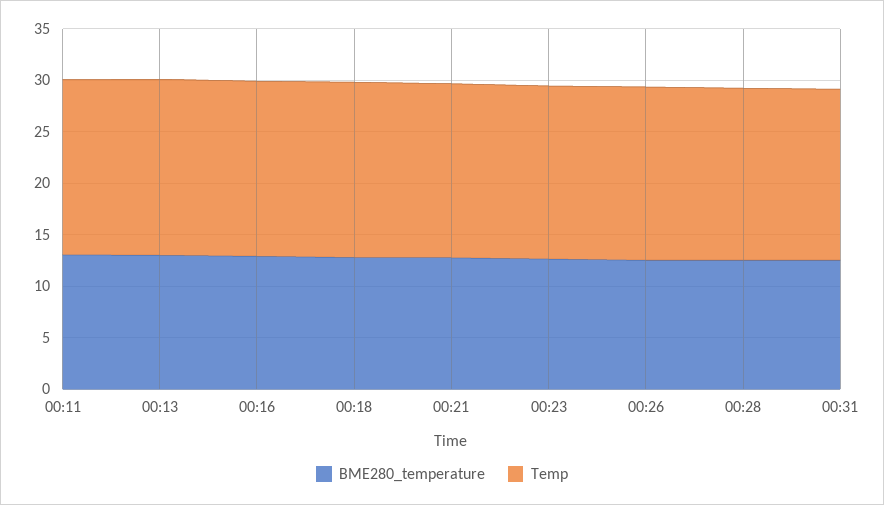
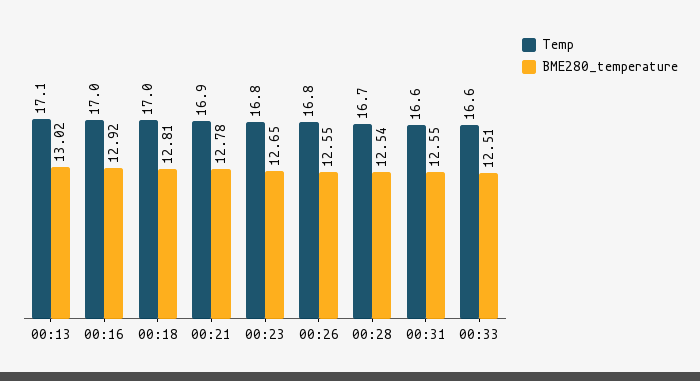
BME280_temperature, 00:11: 13 -> none
Temp, 00:11: 17 -> none
Temp, 00:33: none -> 16.6
BME280_temperature, 00:33: none -> 12.51

